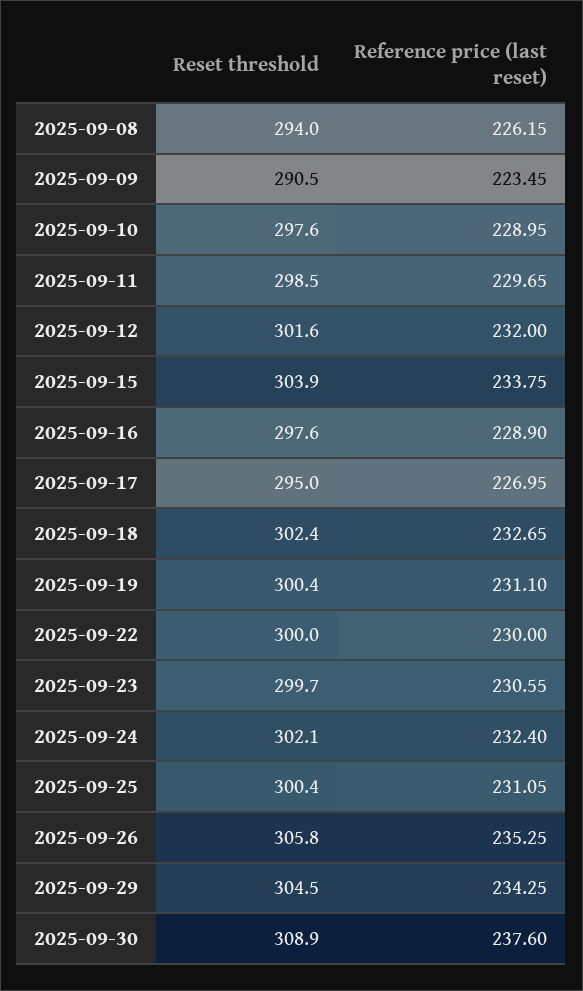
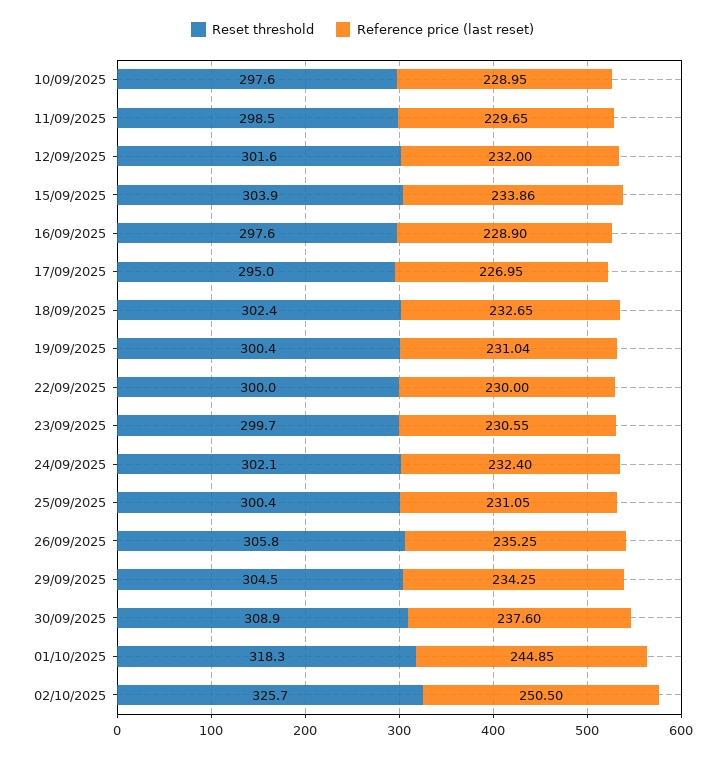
Reset threshold, 2025-09-08: 294 -> none
Reference price (last reset), 2025-09-08: 226.15 -> none
Reset threshold, 2025-09-09: 290.5 -> none
Reference price (last reset), 2025-09-09: 223.45 -> none
Reference price (last reset), 2025-09-15: 233.75 -> 233.86
Reference price (last reset), 2025-09-19: 231.1 -> 231.04
Reset threshold, 01/10/2025: none -> 318.3
Reference price (last reset), 01/10/2025: none -> 244.85
Reset threshold, 02/10/2025: none -> 325.7
Reference price (last reset), 02/10/2025: none -> 250.5

